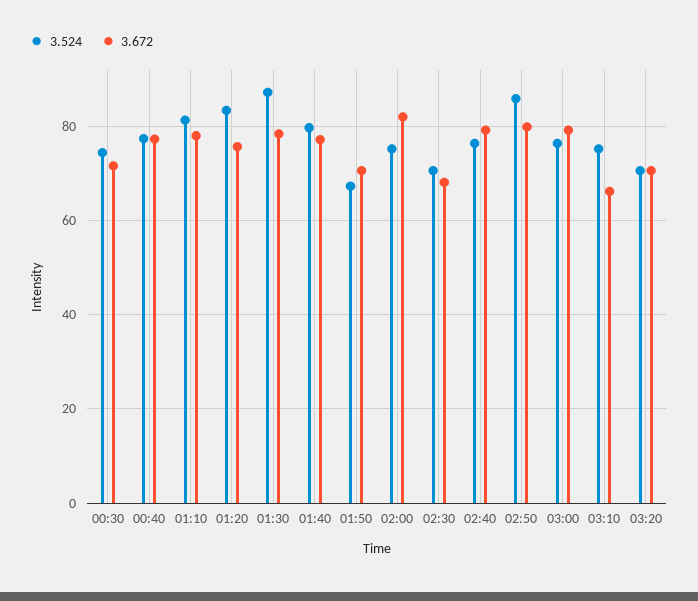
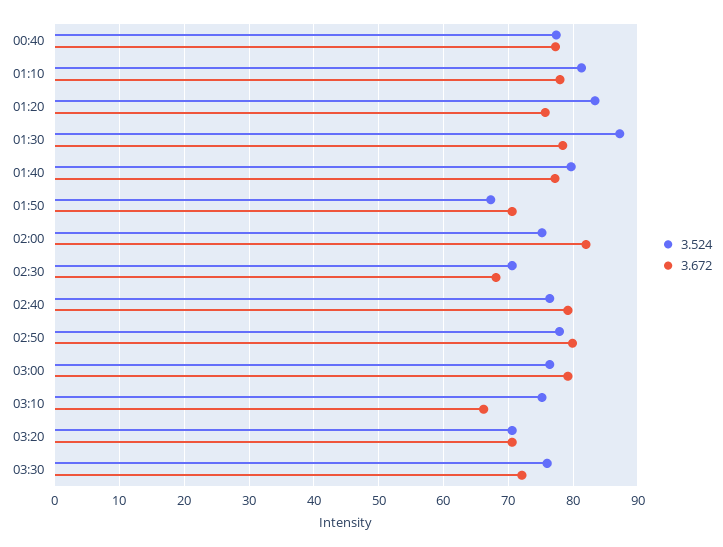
3.524, 00:30: 74 -> none
3.672, 00:30: 72 -> none
3.524, 02:50: 86 -> 78
3.524, 03:30: none -> 76
3.672, 03:30: none -> 72

